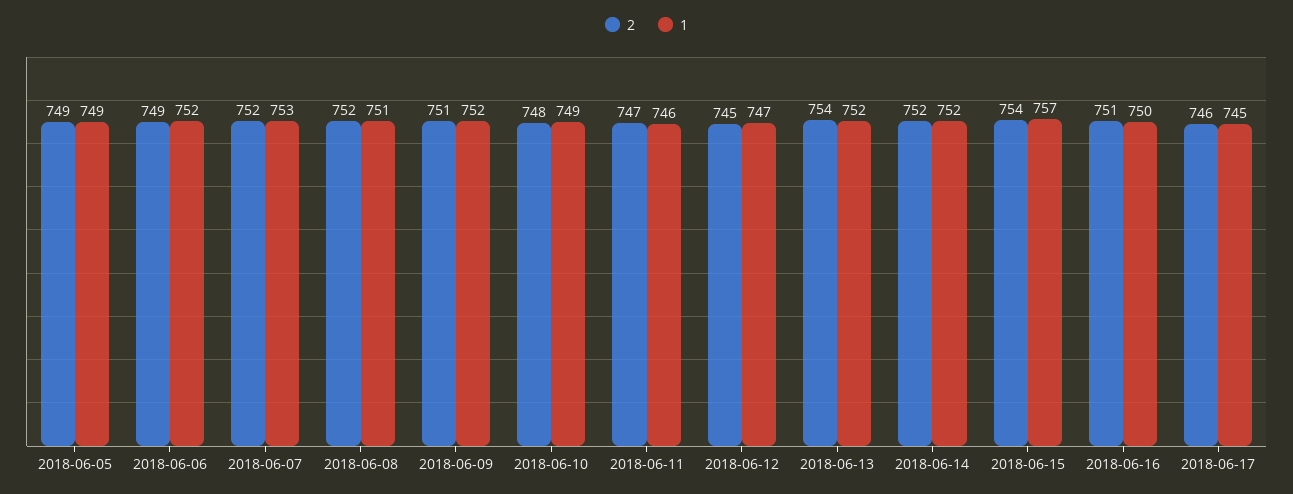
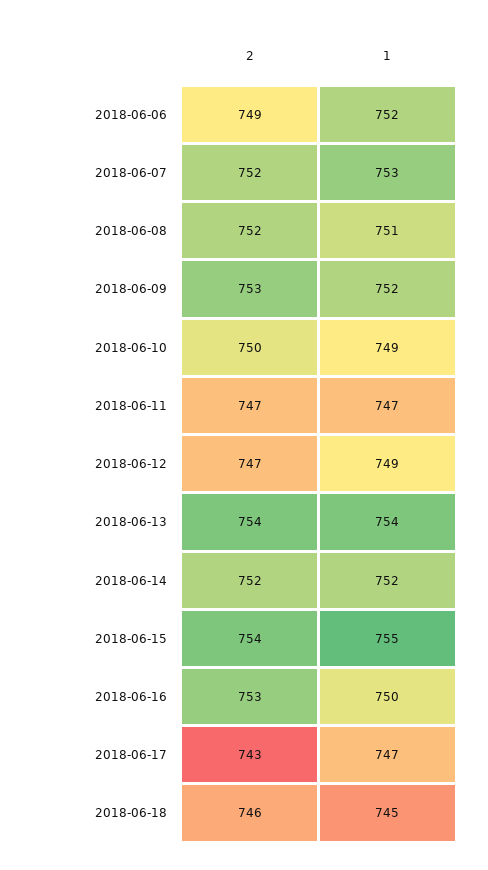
2, 2018-06-05: 749 -> none
1, 2018-06-05: 749 -> none
2, 2018-06-09: 751 -> 753
2, 2018-06-10: 748 -> 750
1, 2018-06-11: 746 -> 747
2, 2018-06-12: 745 -> 747
1, 2018-06-12: 747 -> 749
1, 2018-06-13: 752 -> 754
1, 2018-06-15: 757 -> 755
2, 2018-06-16: 751 -> 753
2, 2018-06-17: 746 -> 743
1, 2018-06-17: 745 -> 747
2, 2018-06-18: none -> 746
1, 2018-06-18: none -> 745

